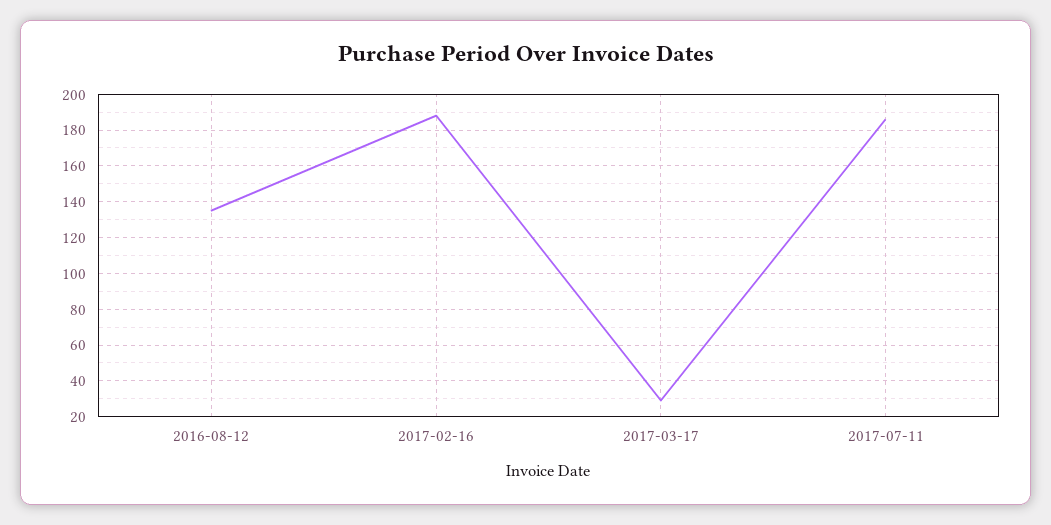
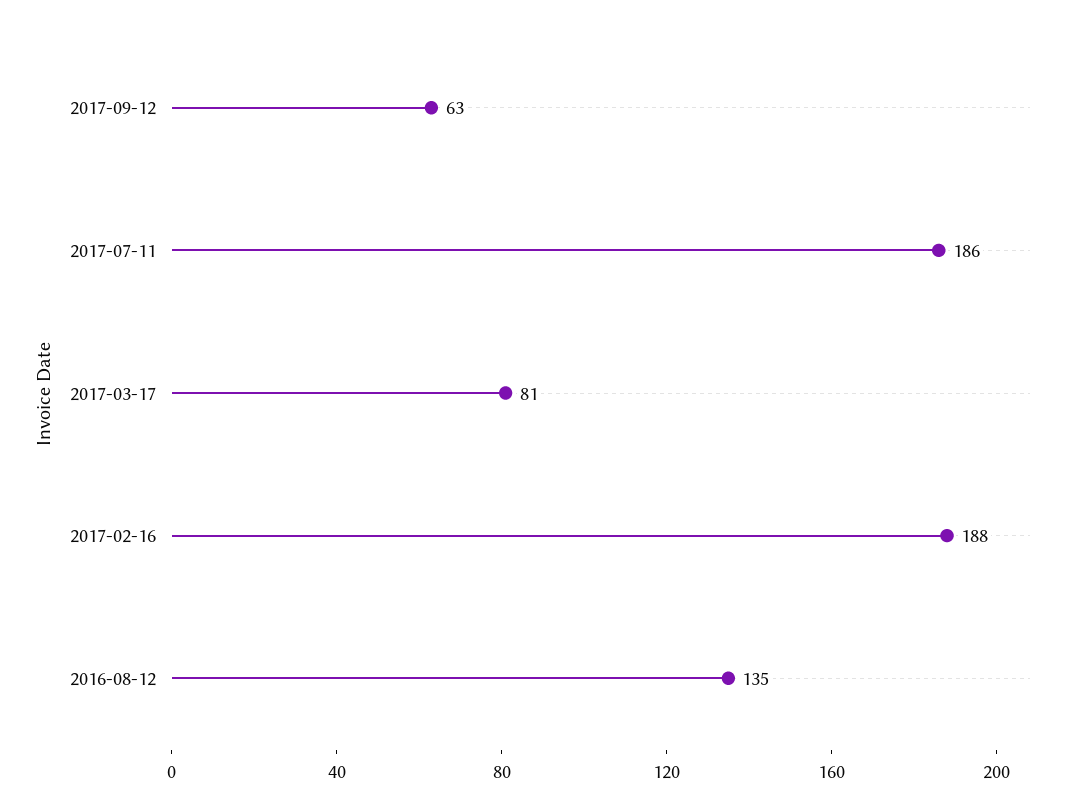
2017-03-17: 30 -> 81
2017-09-12: none -> 63

